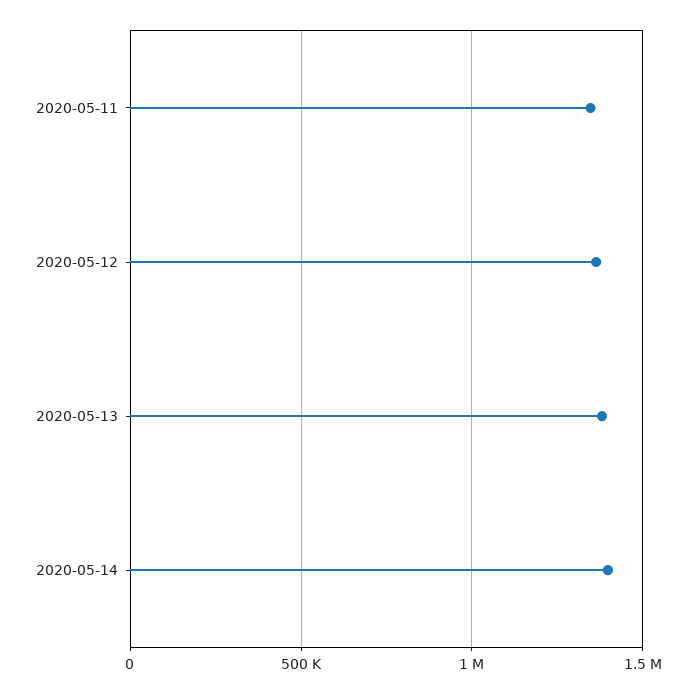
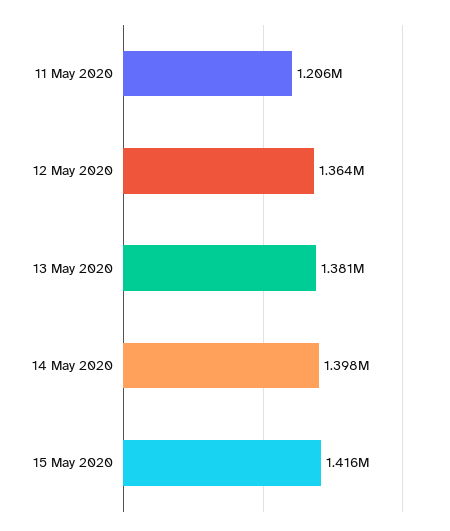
2020-05-11: 1350000 -> 1206000
15 May 2020: none -> 1416000

